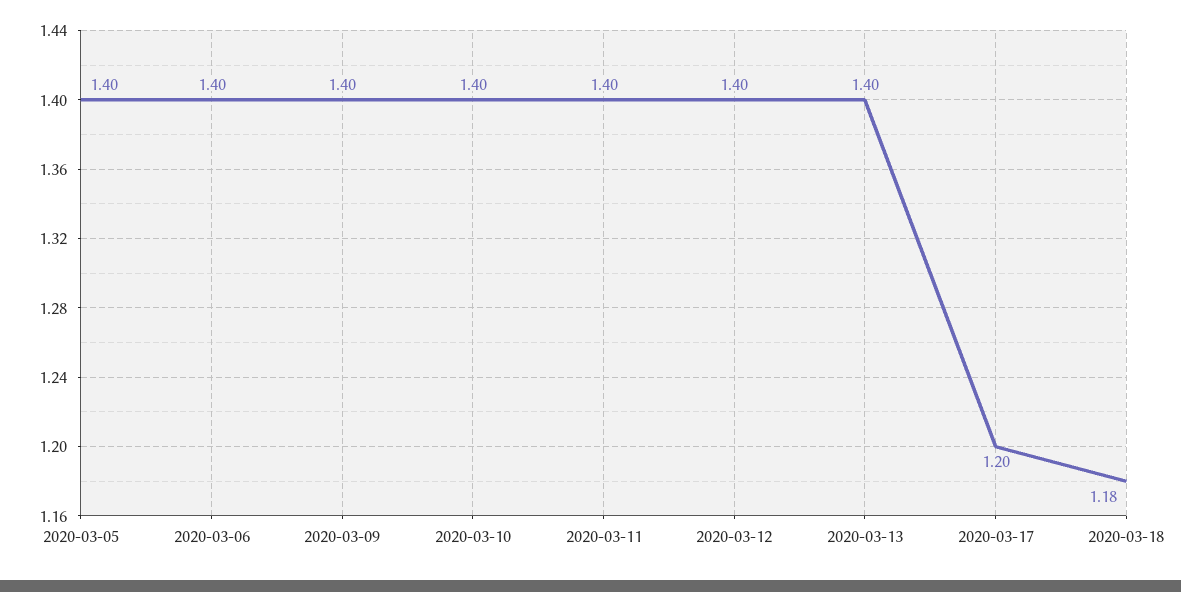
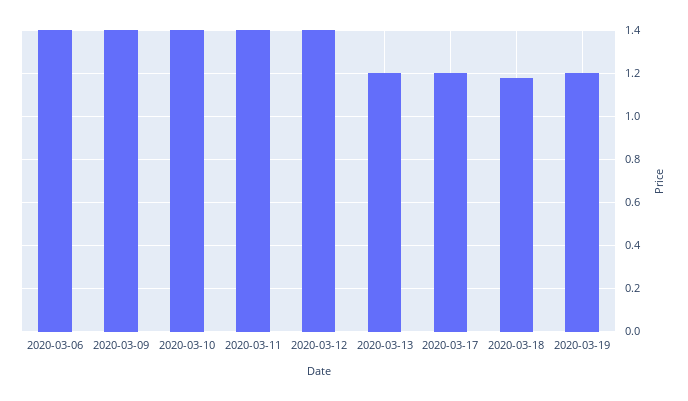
2020-03-05: 1.4 -> none
2020-03-13: 1.4 -> 1.2
2020-03-19: none -> 1.2

